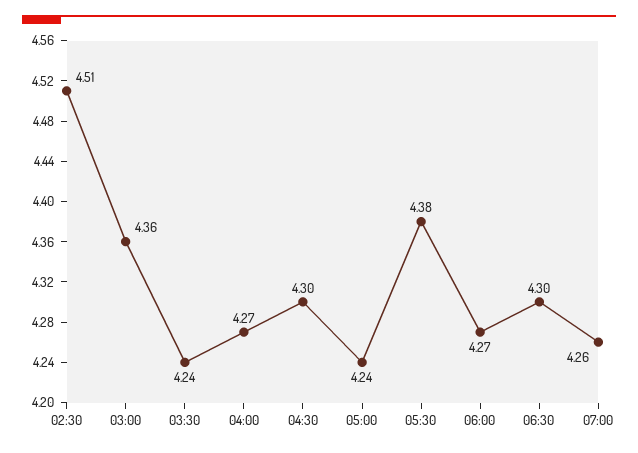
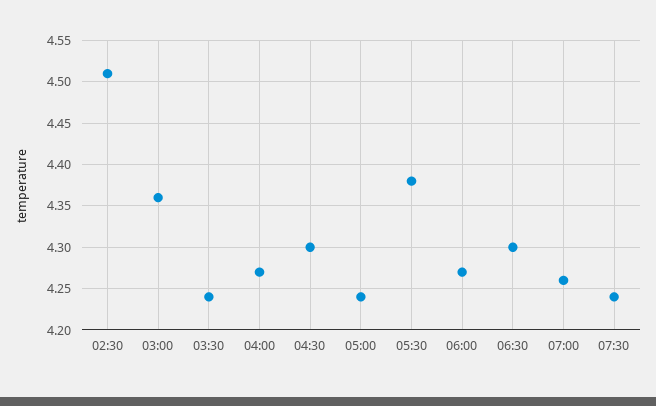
07:30: none -> 4.24

